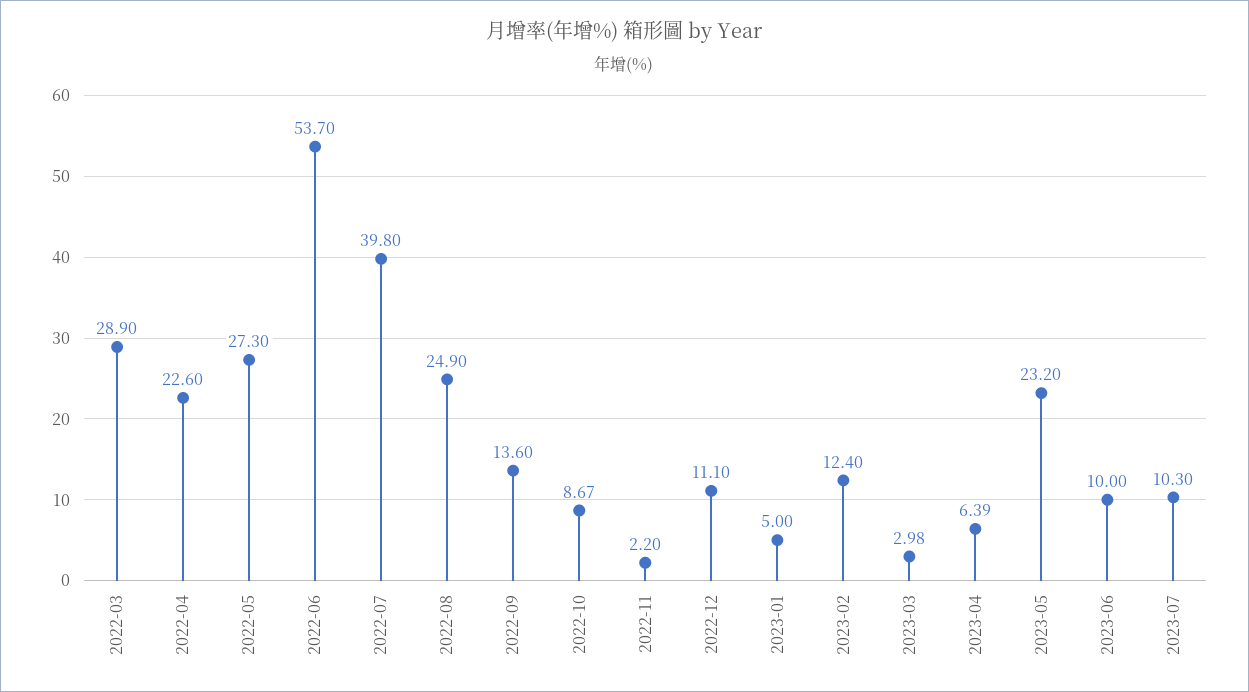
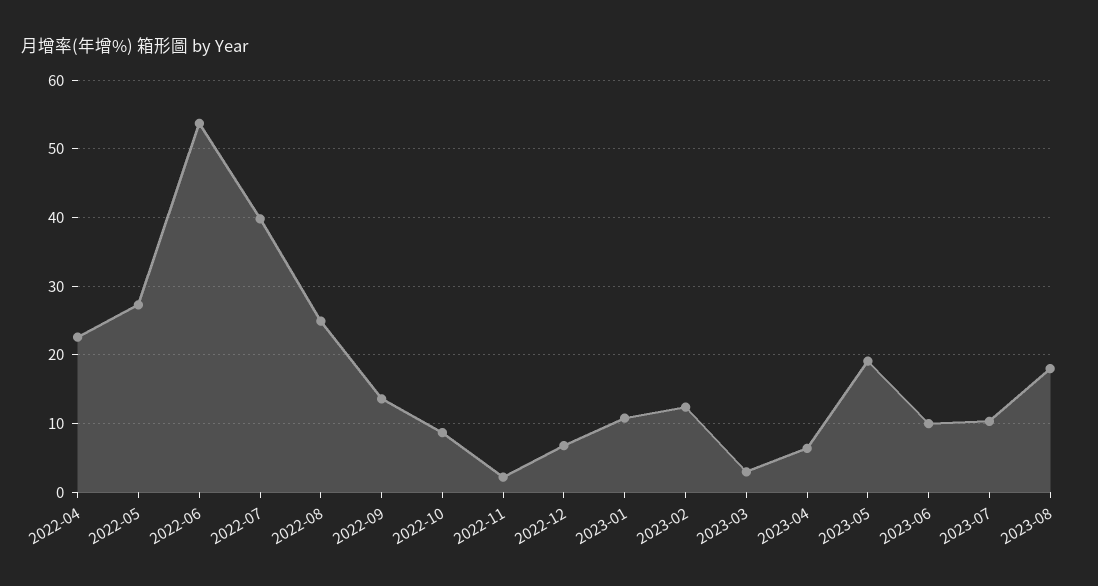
2022-03: 28.9 -> none
2022-12: 11.1 -> 7
2023-01: 5 -> 11
2023-05: 23.2 -> 19
2023-08: none -> 18

